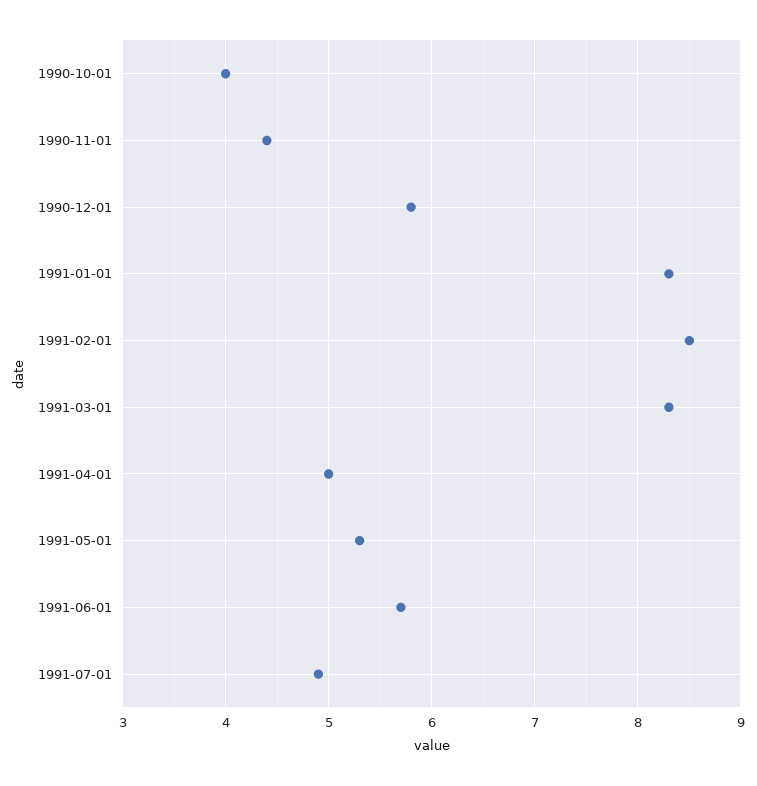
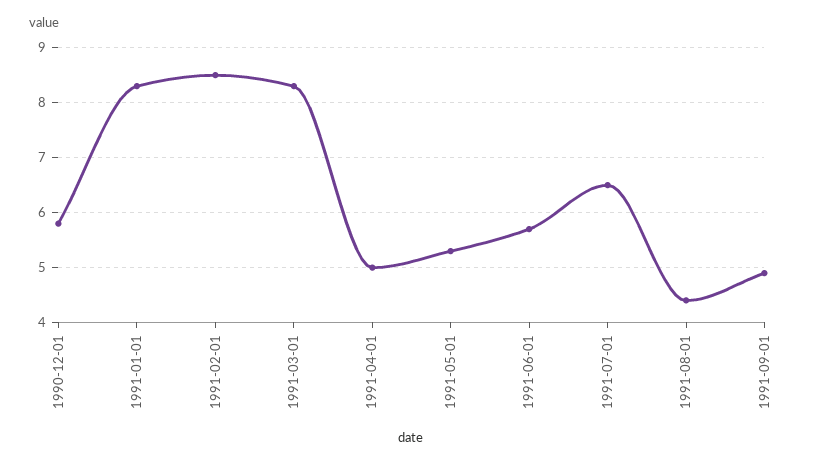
1990-10-01: 4 -> none
1990-11-01: 4.4 -> none
1991-07-01: 4.9 -> 6.5
1991-08-01: none -> 4.5
1991-09-01: none -> 5

